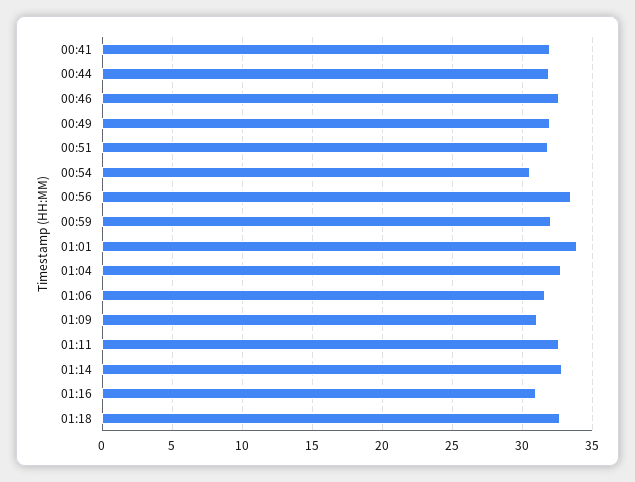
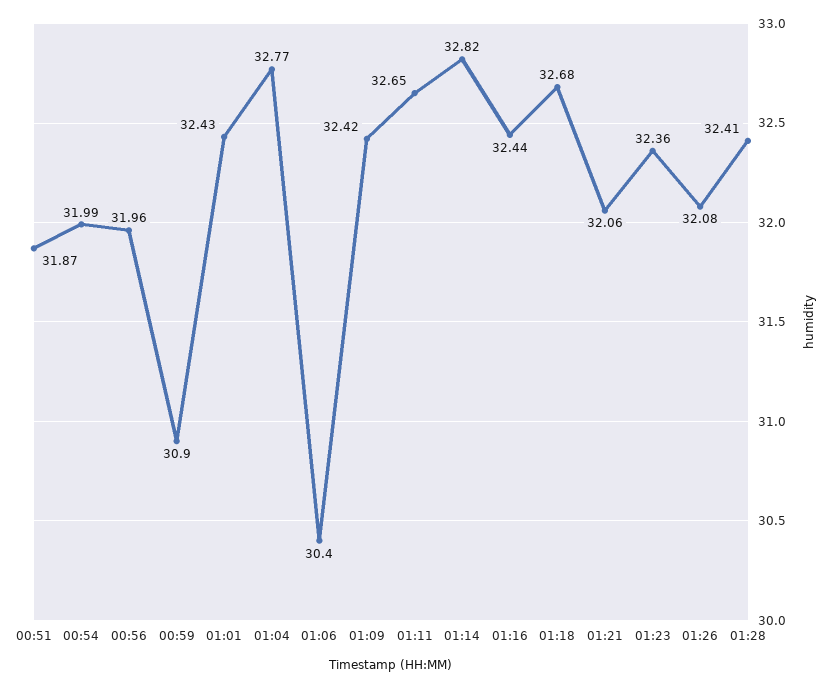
00:41: 32 -> none
00:44: 32 -> none
00:46: 32.5 -> none
00:49: 32 -> none
00:54: 30.5 -> 31.99
00:56: 33.5 -> 31.96
00:59: 32 -> 30.9
01:01: 34 -> 32.43
01:06: 31.5 -> 30.4
01:09: 31 -> 32.42
01:16: 31 -> 32.44
01:21: none -> 32.06
01:23: none -> 32.36
01:26: none -> 32.08
01:28: none -> 32.41

